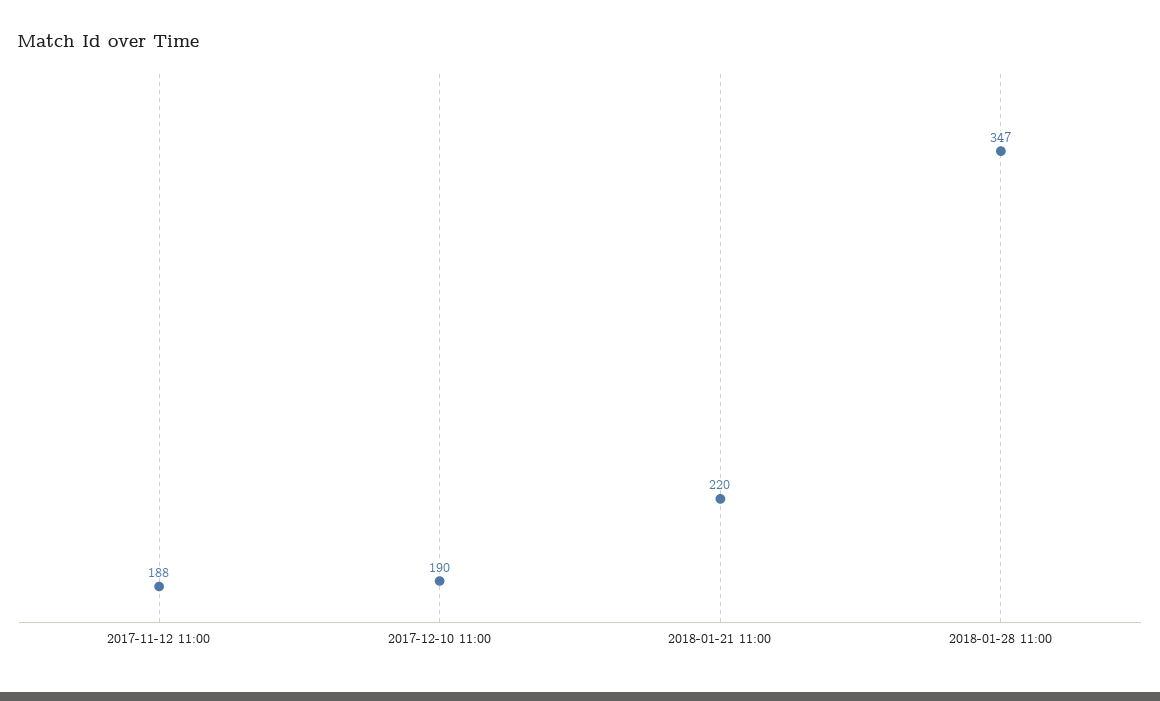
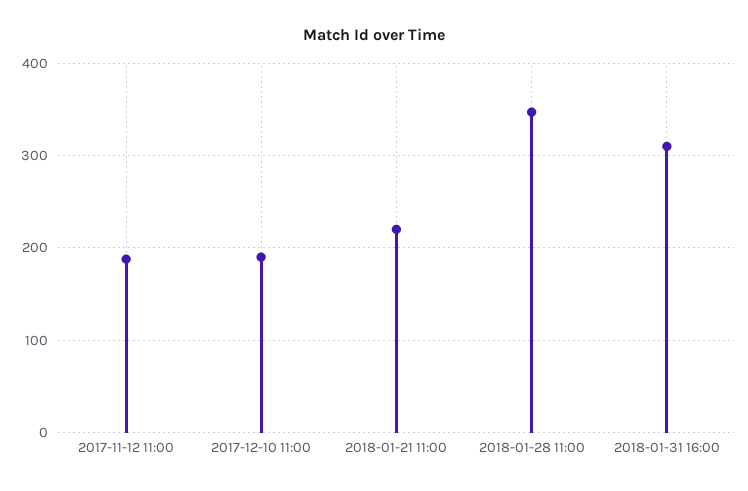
2018-01-31 16:00: none -> 310

